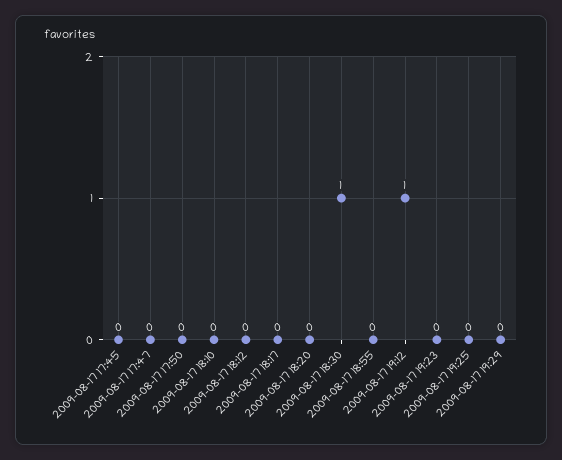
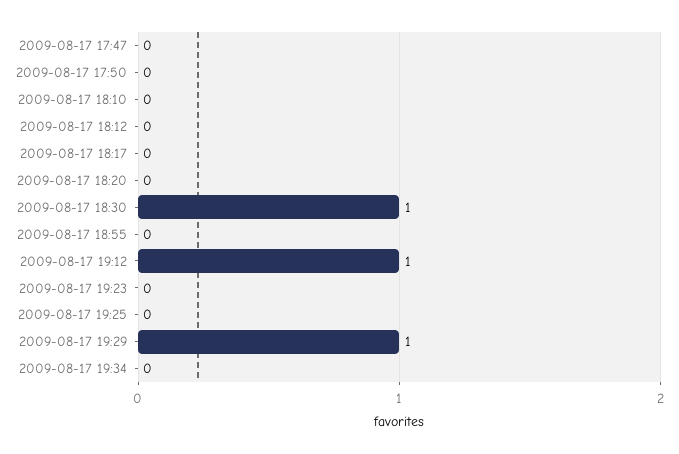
2009-08-17 17:45: 0 -> none
2009-08-17 19:29: 0 -> 1
2009-08-17 19:34: none -> 0

